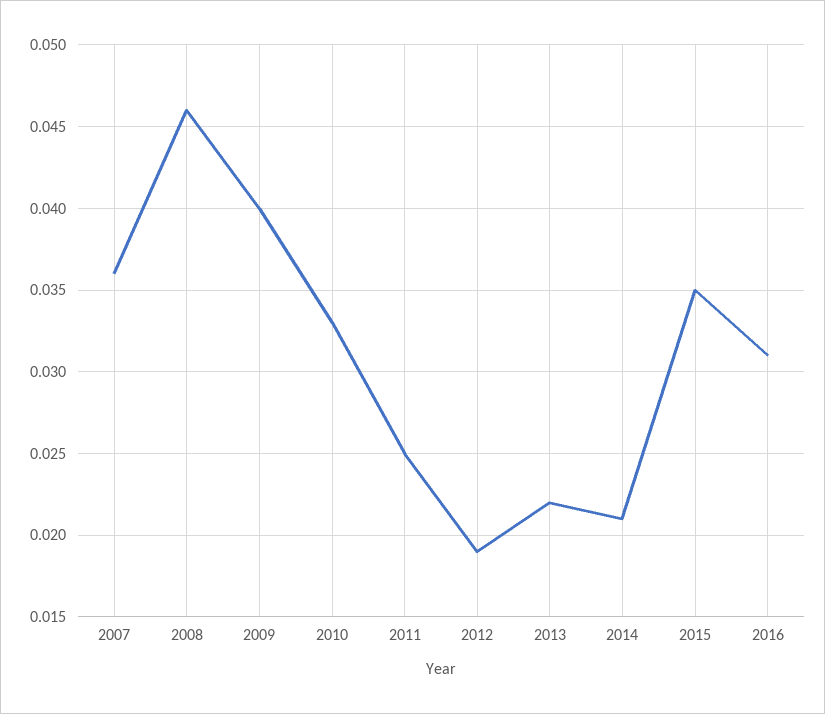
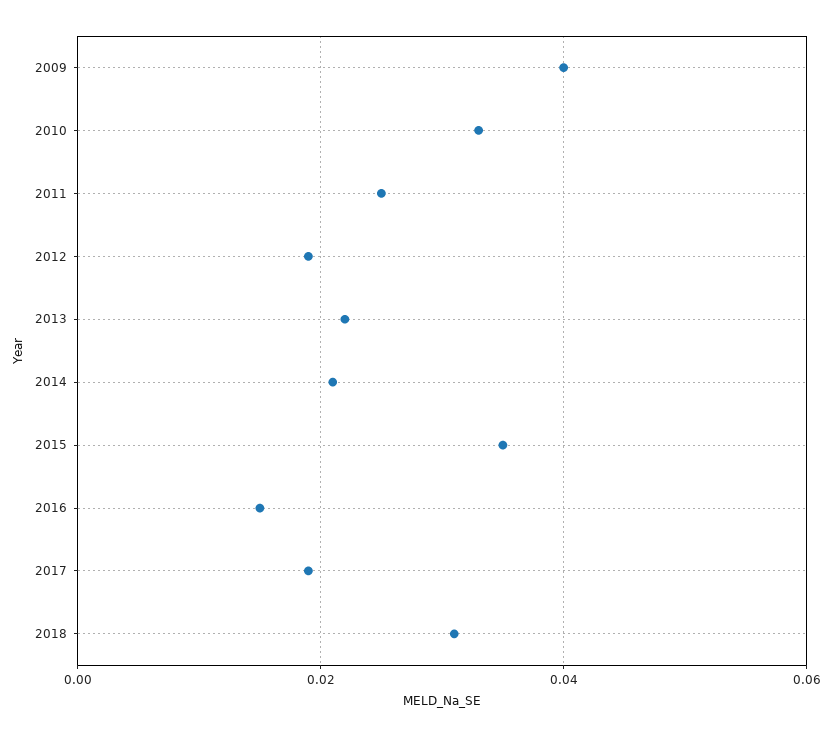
2007: 0.036 -> none
2008: 0.046 -> none
2016: 0.031 -> 0.015
2017: none -> 0.02
2018: none -> 0.03

